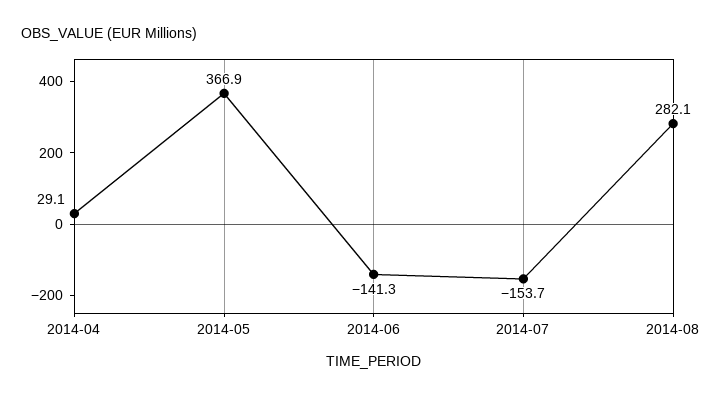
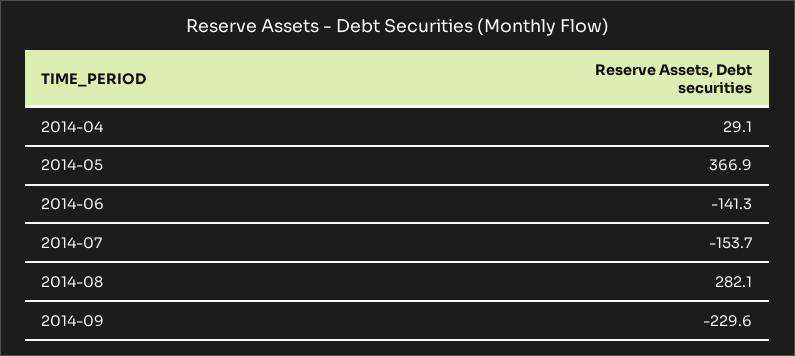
2014-09: none -> -229.6

